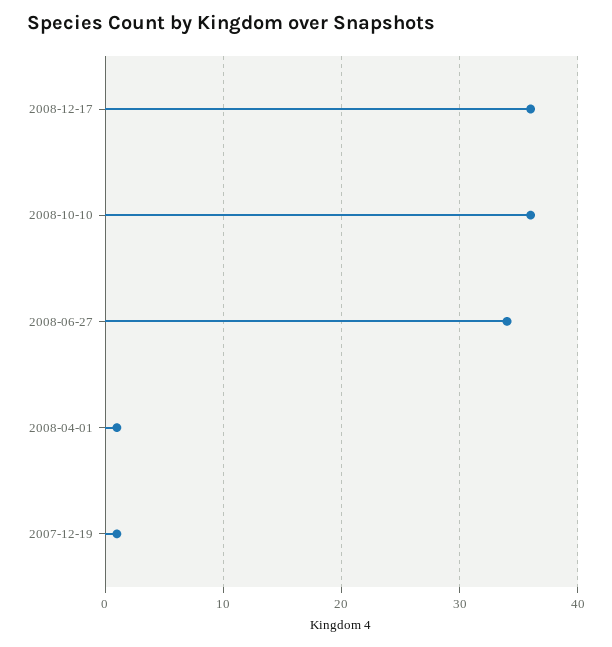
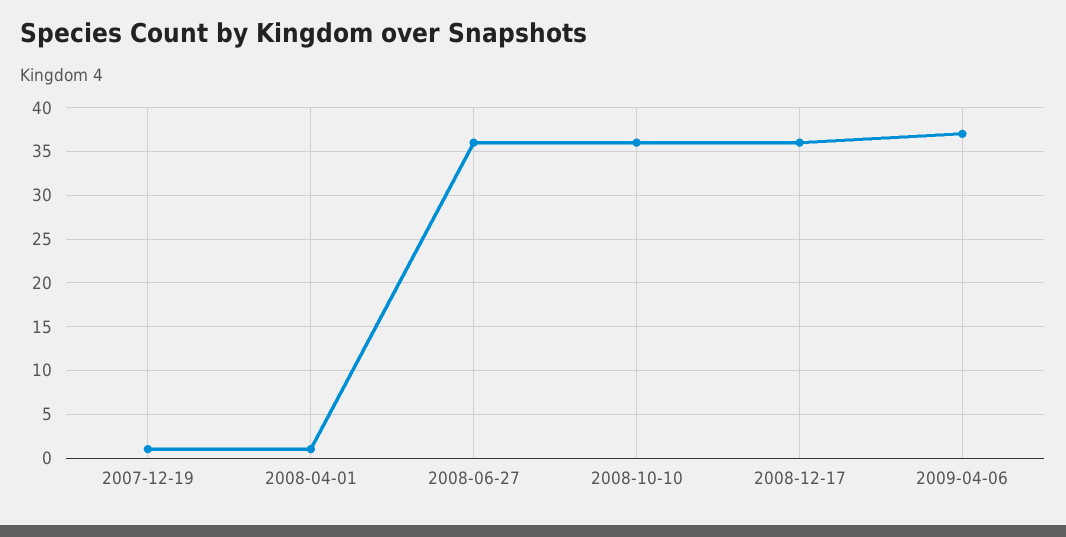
2008-06-27: 34 -> 36
2009-04-06: none -> 37

